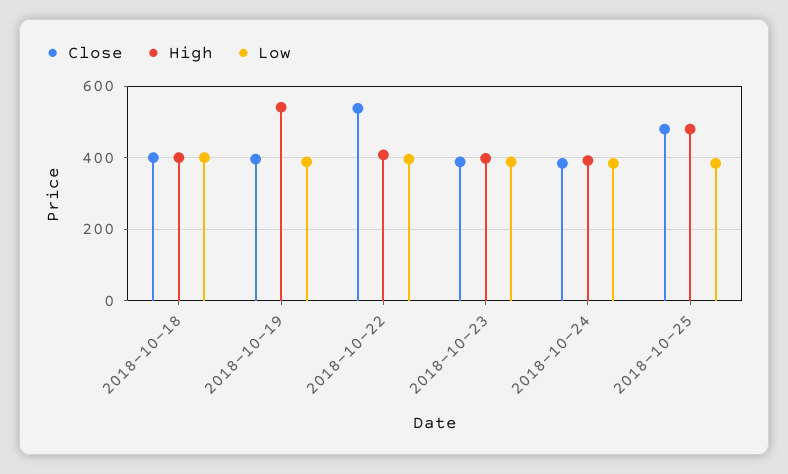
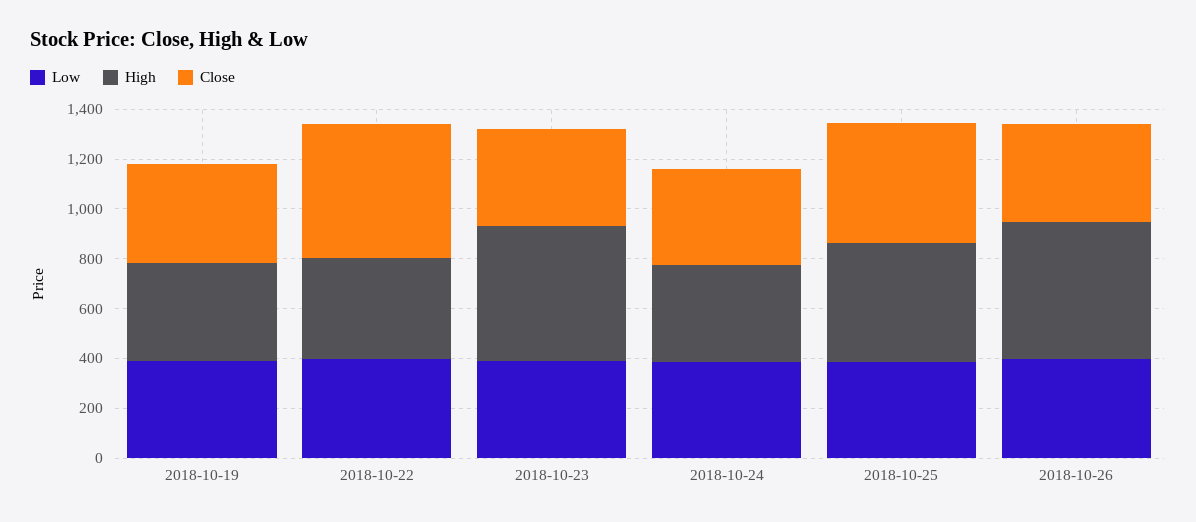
Close, 2018-10-18: 400 -> none
High, 2018-10-18: 400 -> none
Low, 2018-10-18: 400 -> none
High, 2018-10-19: 540 -> 400
High, 2018-10-23: 400 -> 550
Low, 2018-10-26: none -> 400
High, 2018-10-26: none -> 550
Close, 2018-10-26: none -> 400

